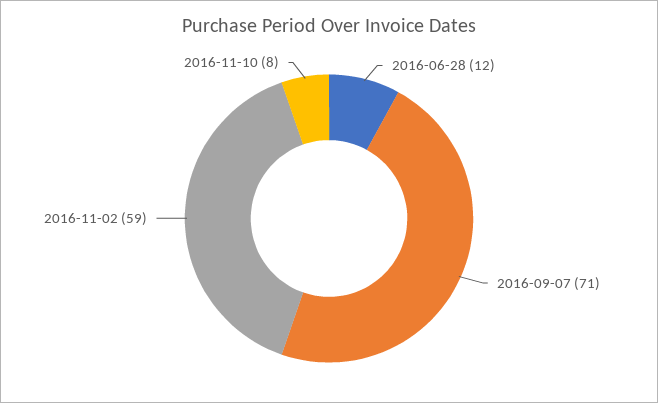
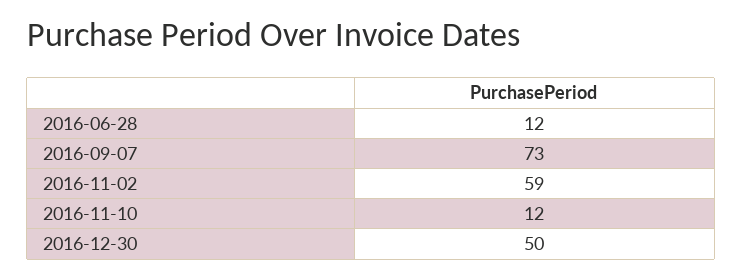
2016-09-07: 71 -> 73
2016-11-10: 8 -> 12
2016-12-30: none -> 50

